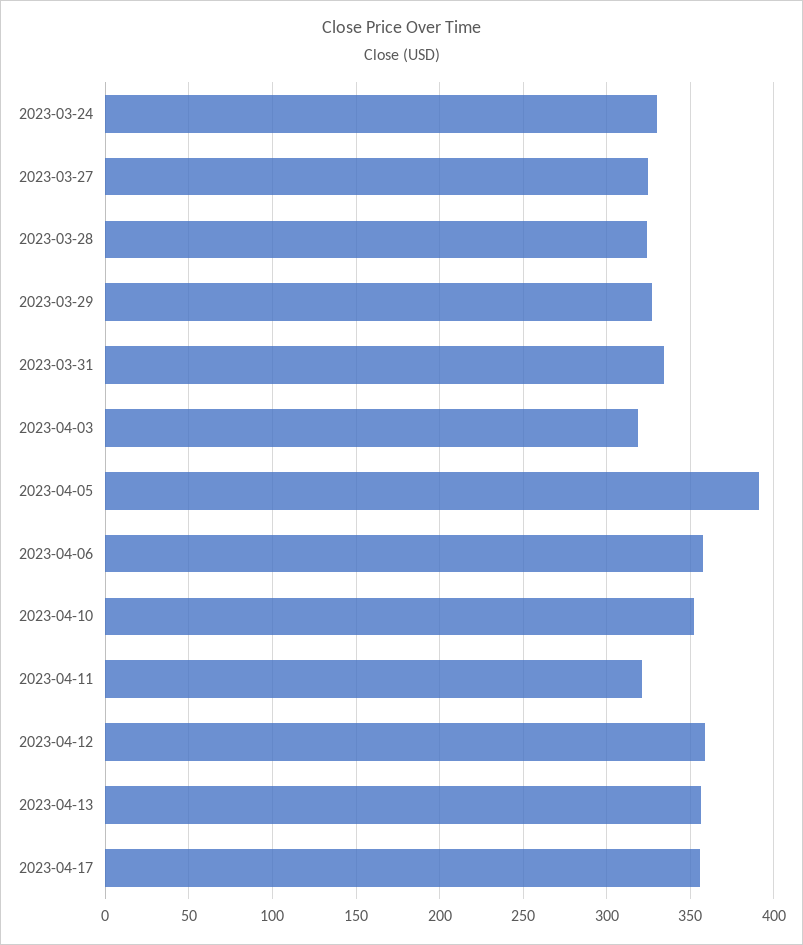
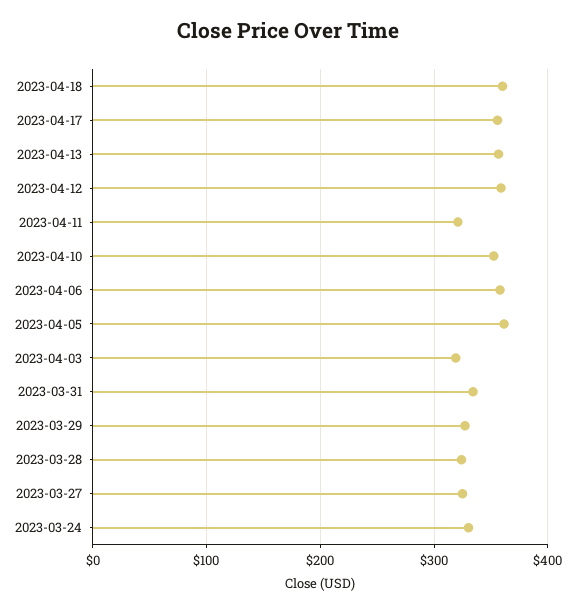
2023-04-05: 390 -> 360
2023-04-18: none -> 360

